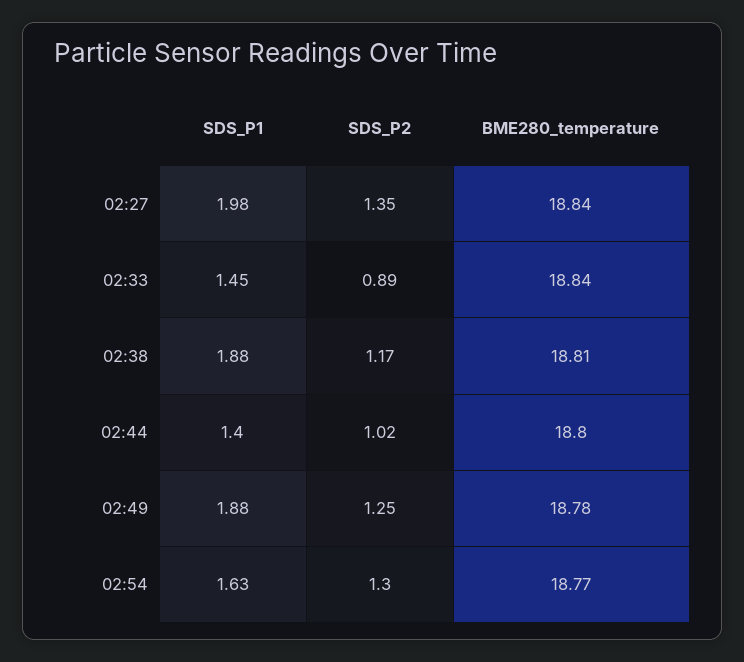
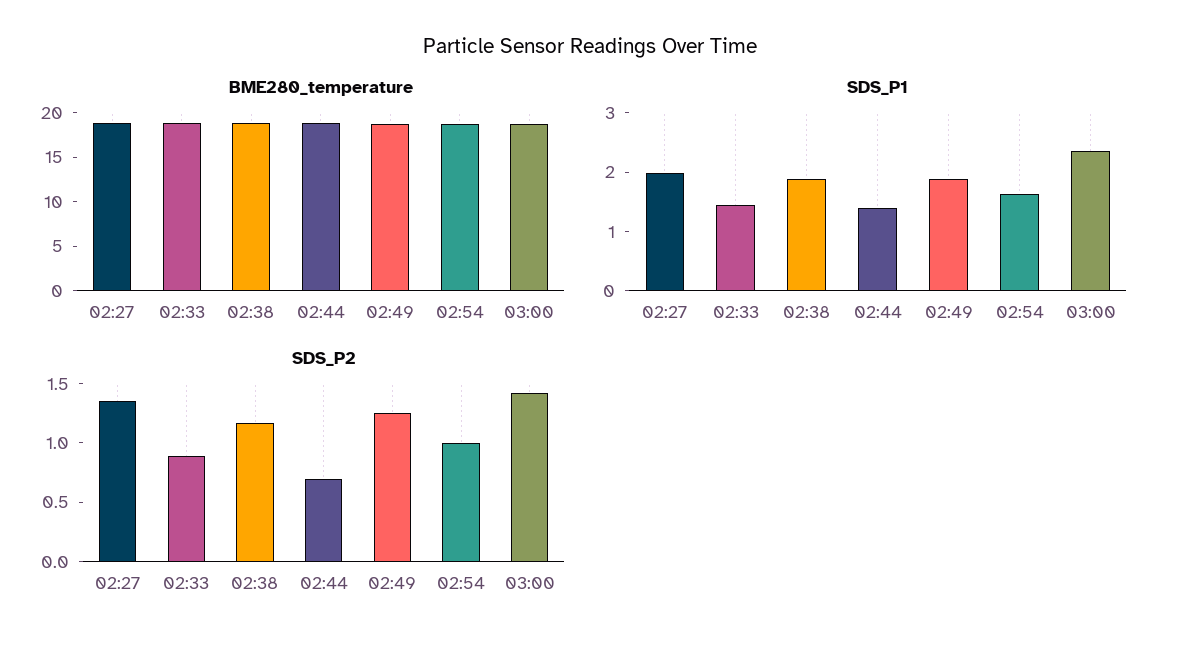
SDS_P2, 02:44: 1.02 -> 0.7
SDS_P2, 02:54: 1.3 -> 1
BME280_temperature, 03:00: none -> 19
SDS_P1, 03:00: none -> 2.4
SDS_P2, 03:00: none -> 1.4

